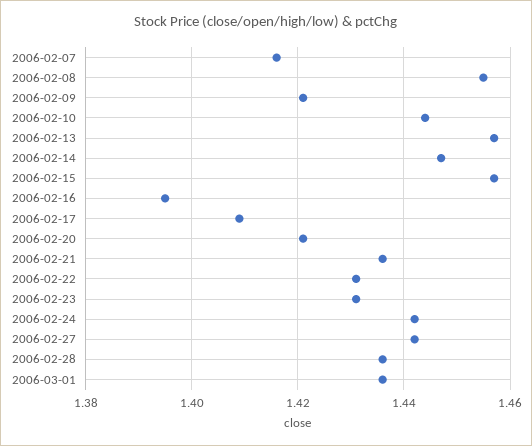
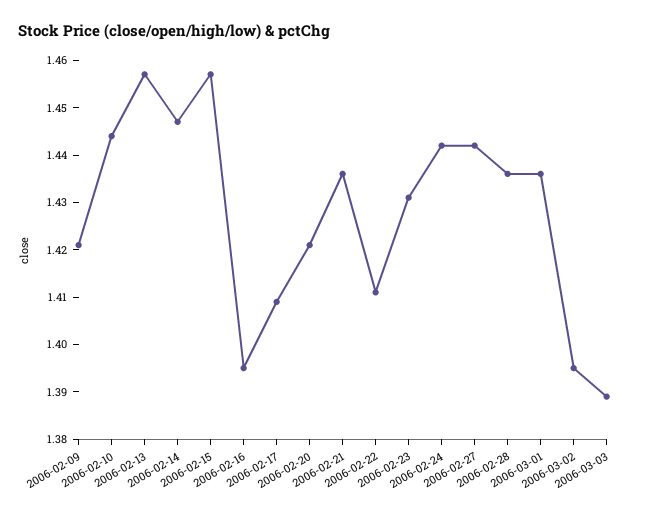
2006-02-07: 1.415 -> none
2006-02-08: 1.455 -> none
2006-02-22: 1.43 -> 1.41
2006-03-02: none -> 1.395
2006-03-03: none -> 1.39

